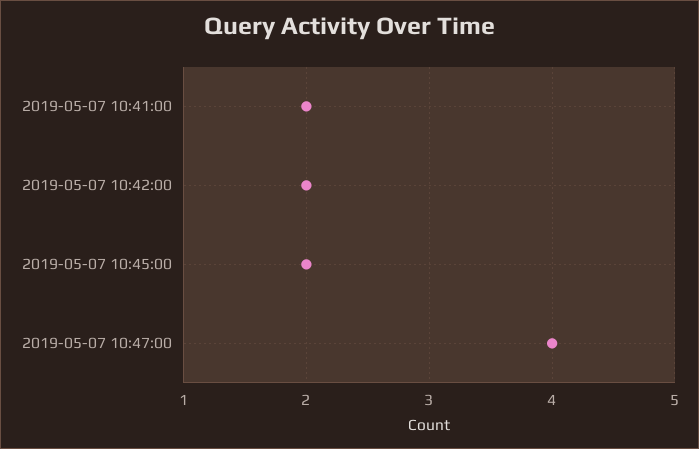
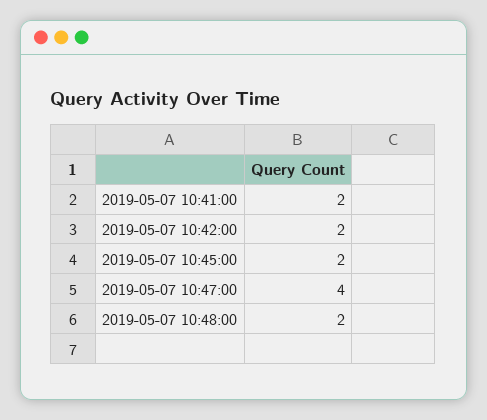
2019-05-07 10:48:00: none -> 2

